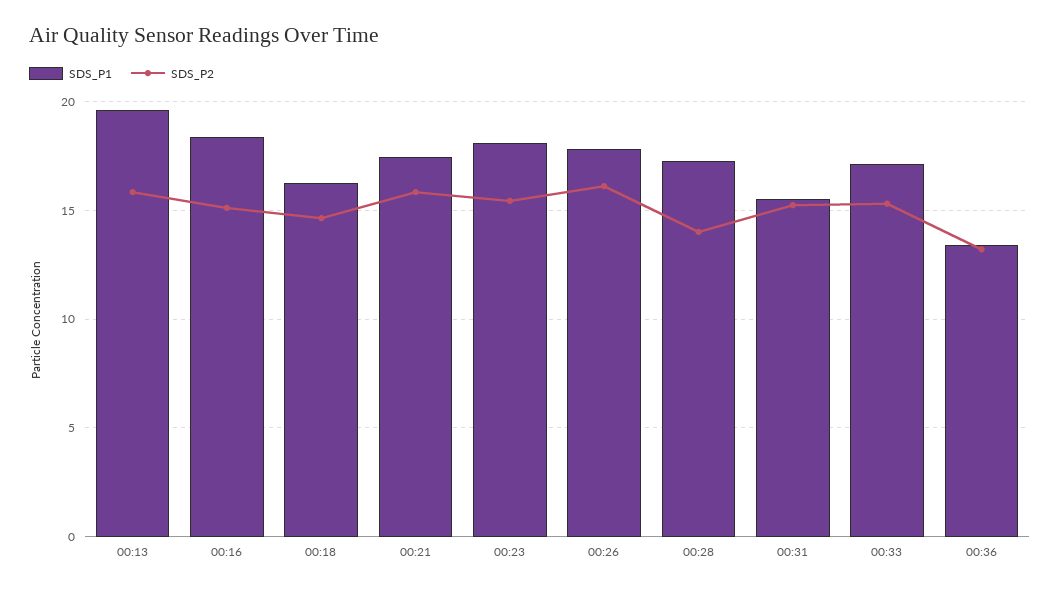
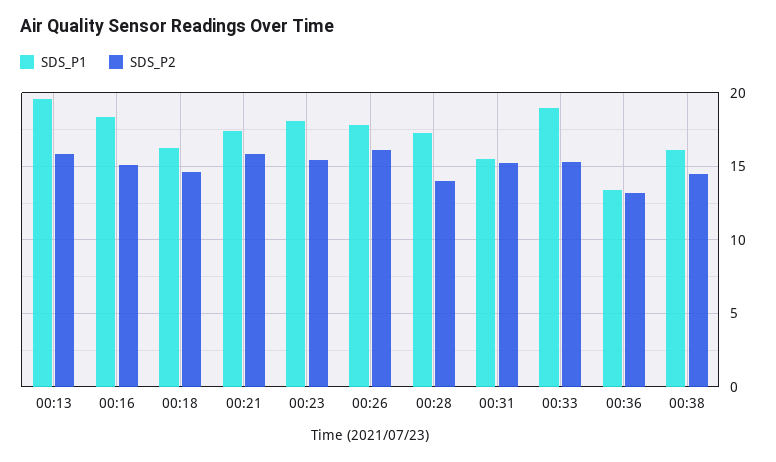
SDS_P1, 00:33: 17 -> 19
SDS_P1, 00:38: none -> 16
SDS_P2, 00:38: none -> 14.5

